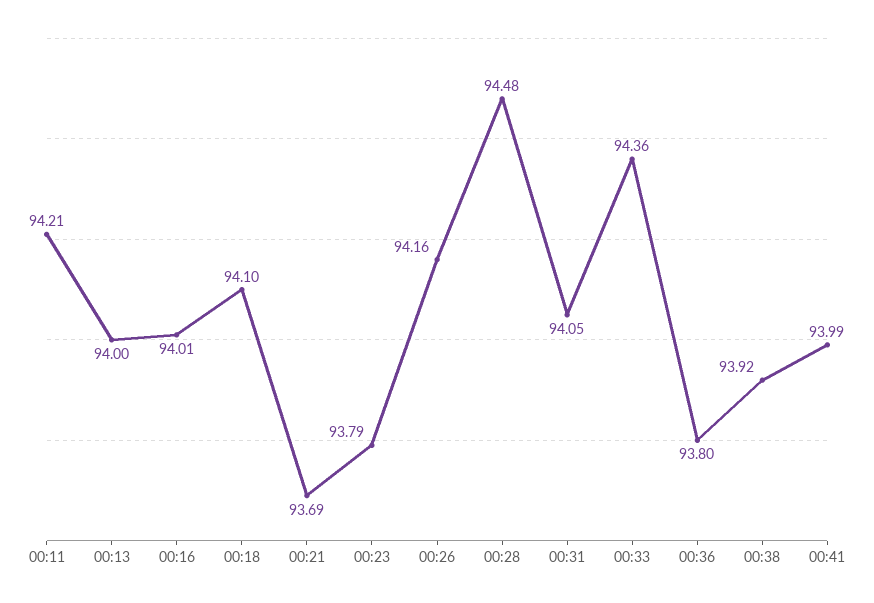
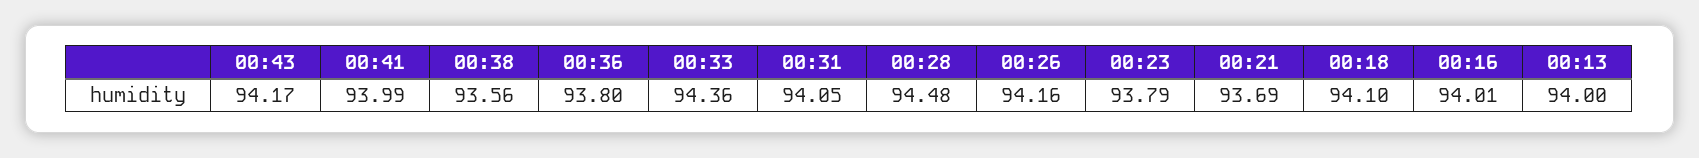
00:11: 94.21 -> none
00:38: 93.92 -> 93.56
00:43: none -> 94.17

